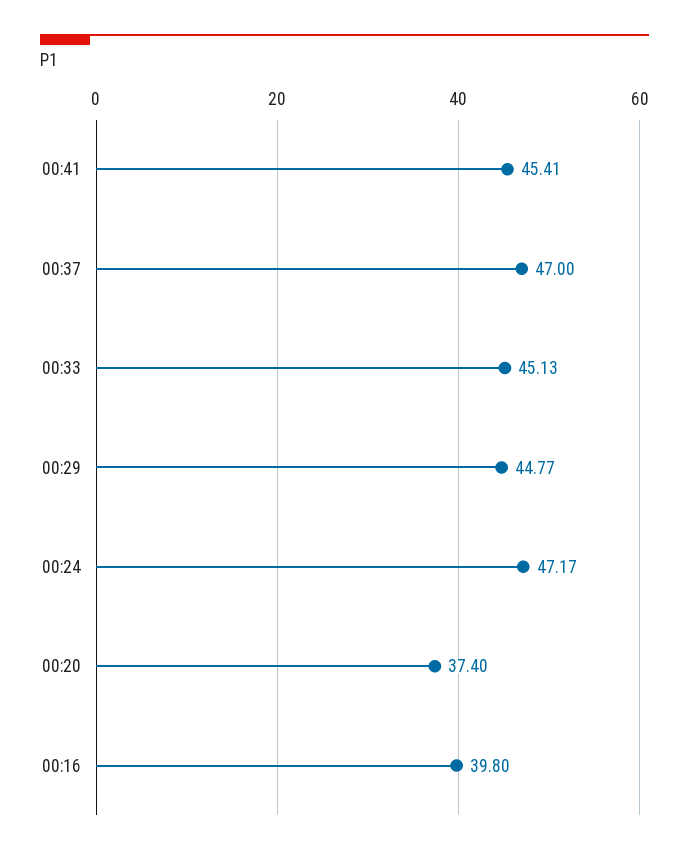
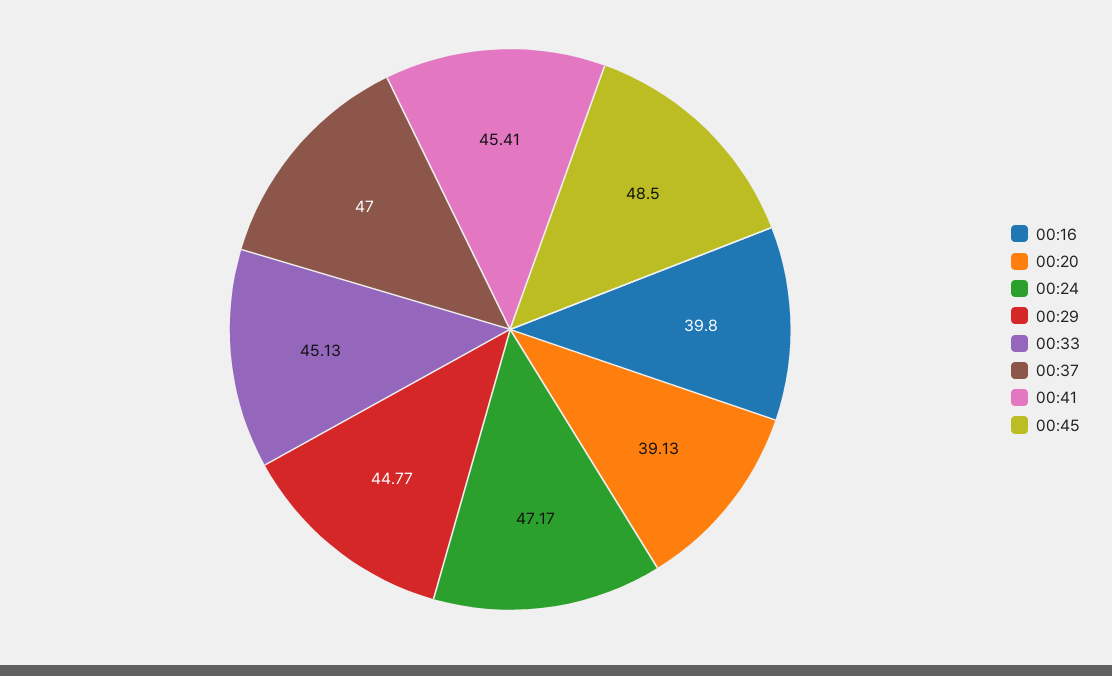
00:20: 37.4 -> 39.13
00:45: none -> 48.5

